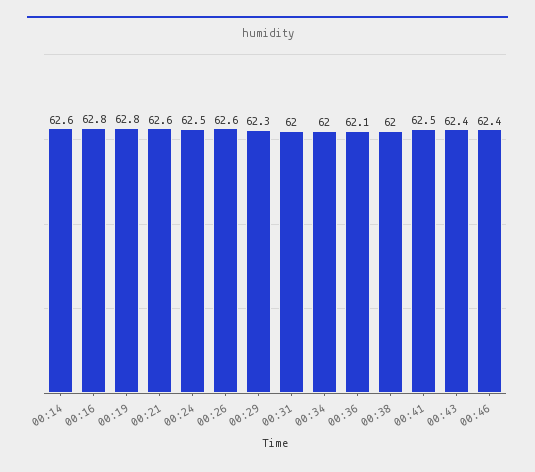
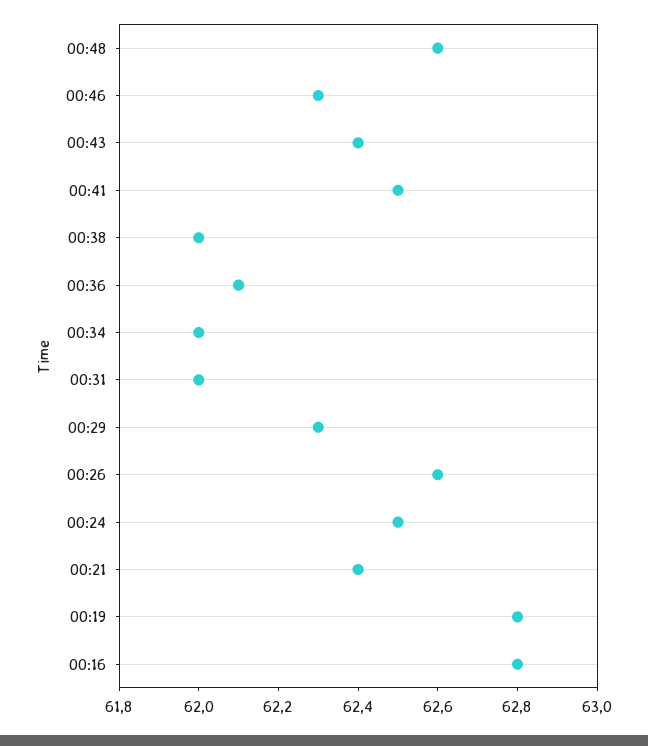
00:14: 62.6 -> none
00:21: 62.6 -> 62.4
00:46: 62.4 -> 62.3
00:48: none -> 62.6

